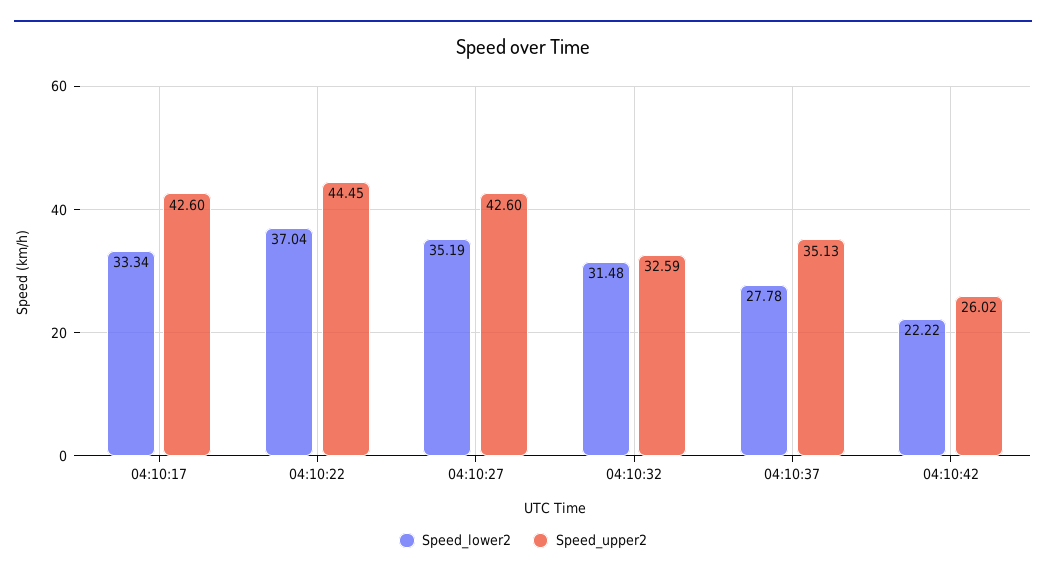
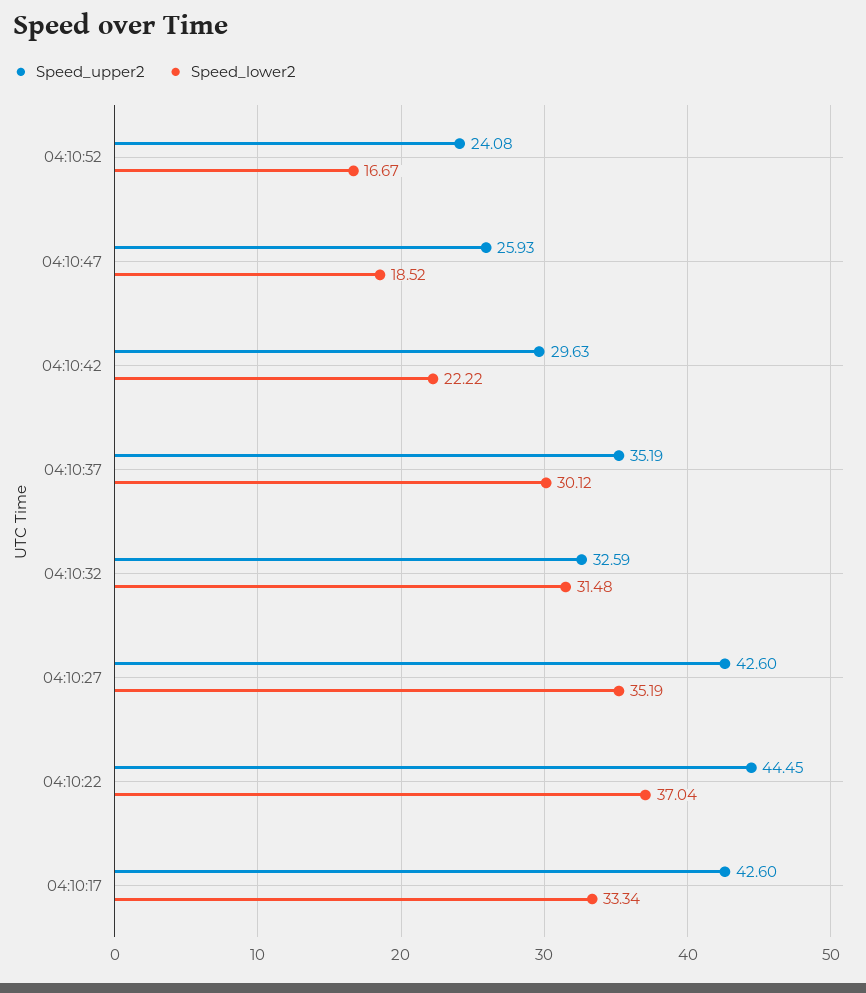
Speed_lower2, 04:10:37: 27.78 -> 30.12
Speed_upper2, 04:10:37: 35.13 -> 35.19
Speed_upper2, 04:10:42: 26.02 -> 29.63
Speed_upper2, 04:10:52: none -> 24.08
Speed_lower2, 04:10:52: none -> 16.67
Speed_upper2, 04:10:47: none -> 25.93
Speed_lower2, 04:10:47: none -> 18.52

